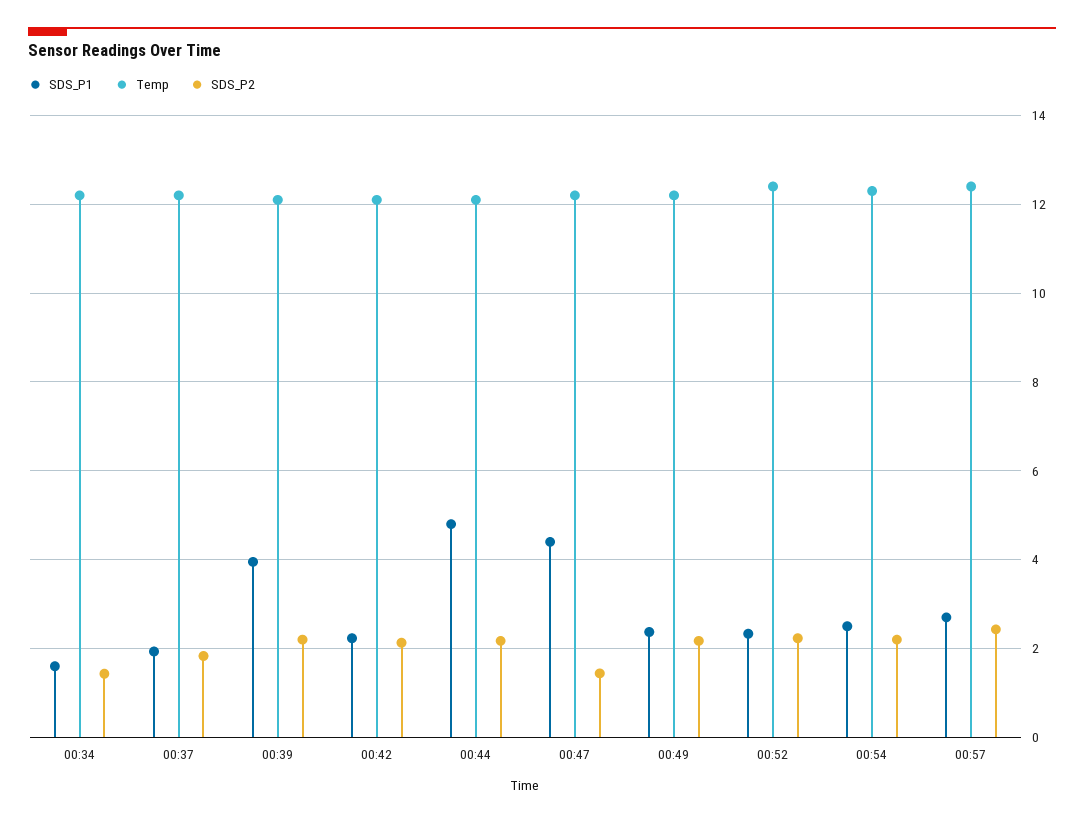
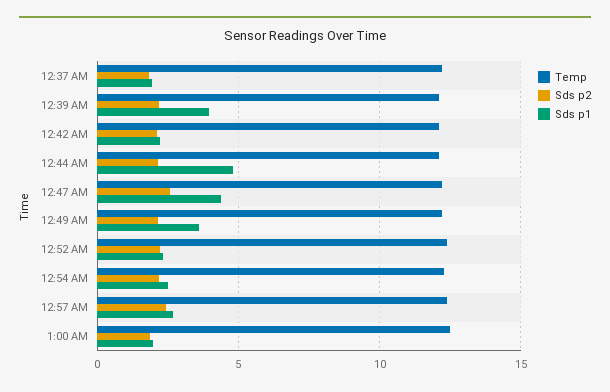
SDS_P1, 00:34: 1.6 -> none
Temp, 00:34: 12.2 -> none
SDS_P2, 00:34: 1.4 -> none
SDS_P2, 00:47: 1.4 -> 2.5
SDS_P1, 00:49: 2.4 -> 3.5
Temp, 1:00 AM: none -> 12.5
SDS_P2, 1:00 AM: none -> 2
SDS_P1, 1:00 AM: none -> 2

